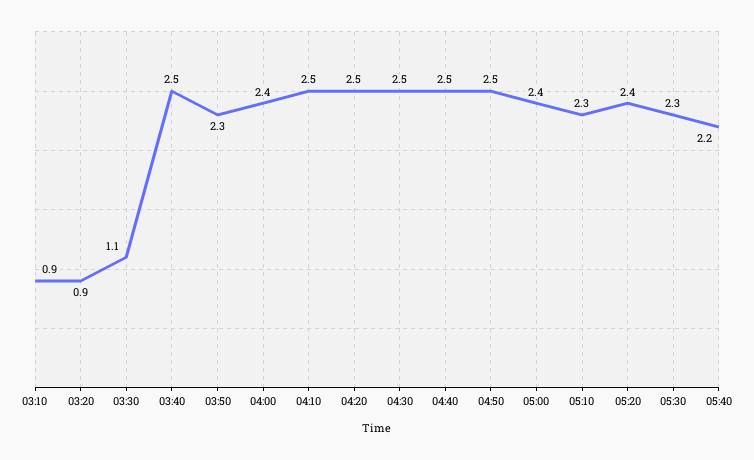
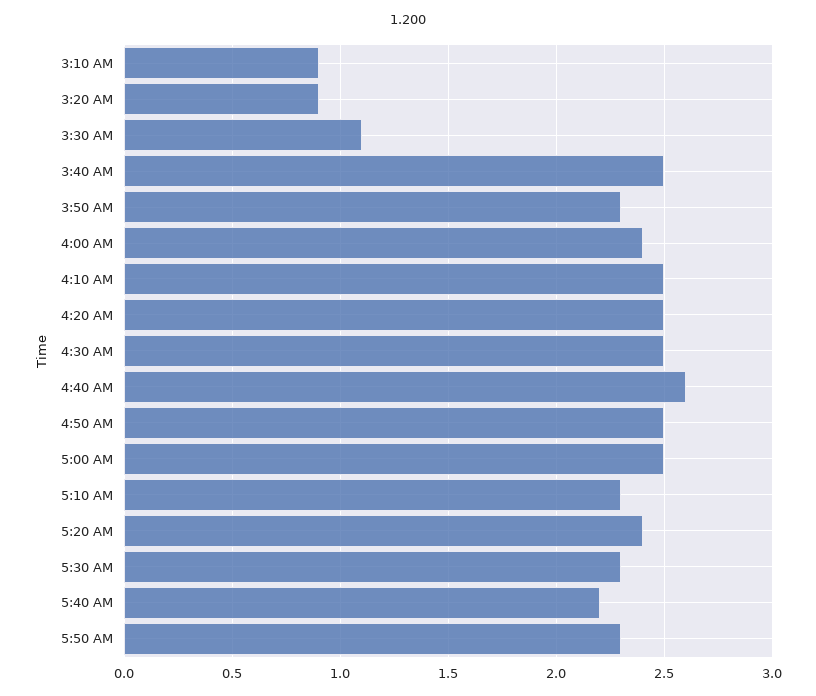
04:40: 2.5 -> 2.6
05:00: 2.4 -> 2.5
5:50 AM: none -> 2.3

